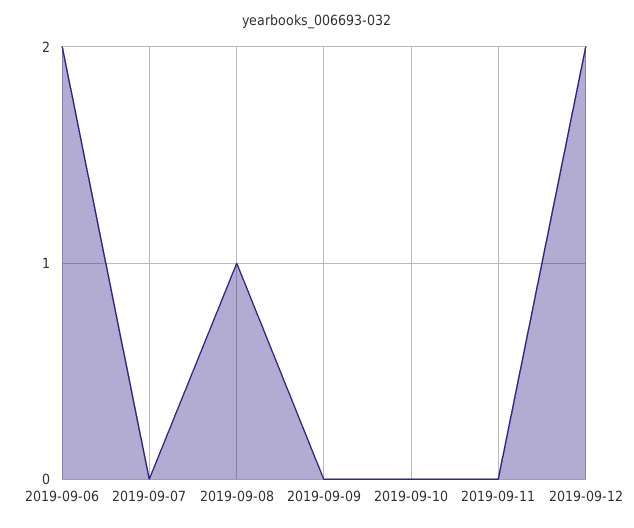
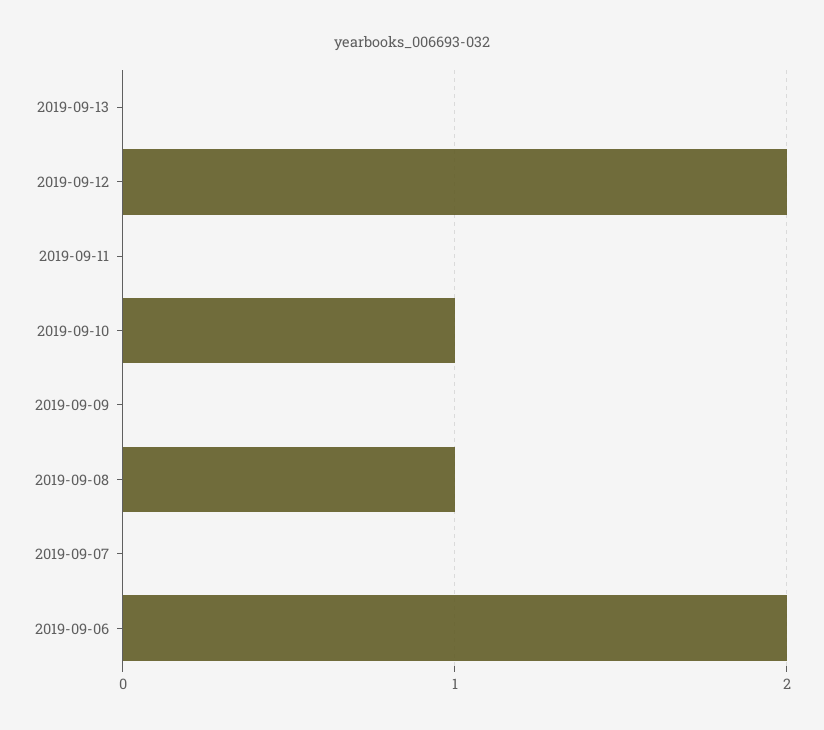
2019-09-10: 0 -> 1
2019-09-13: none -> 0

